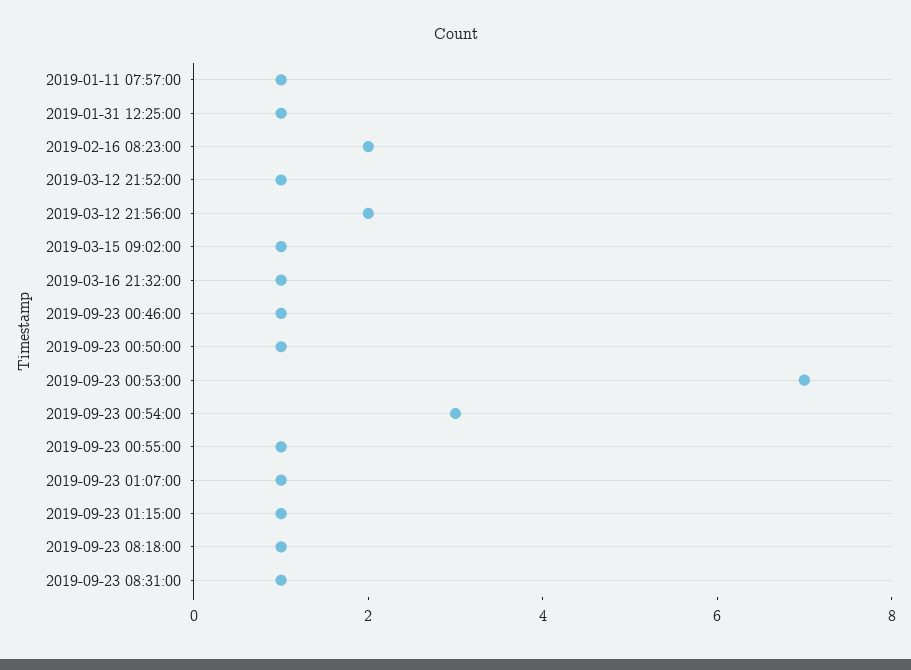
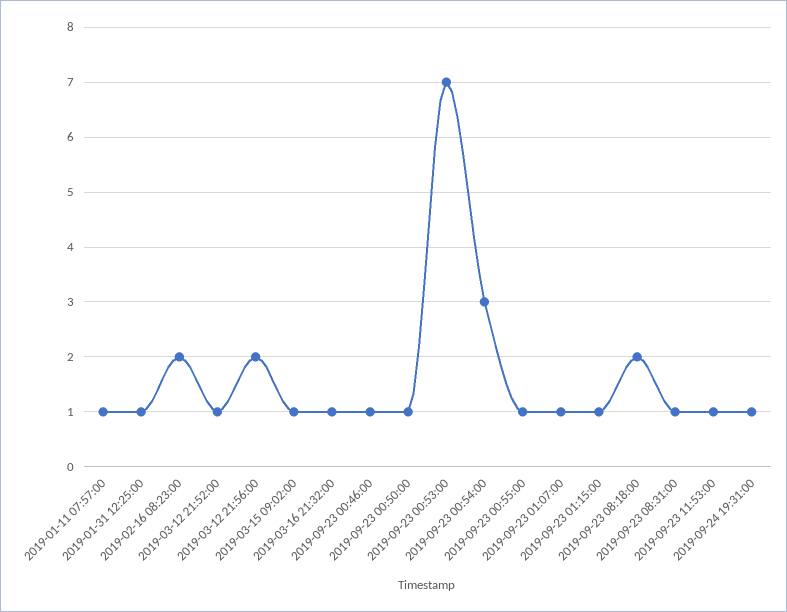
2019-09-23 08:18:00: 1 -> 2
2019-09-23 11:53:00: none -> 1
2019-09-24 19:31:00: none -> 1

